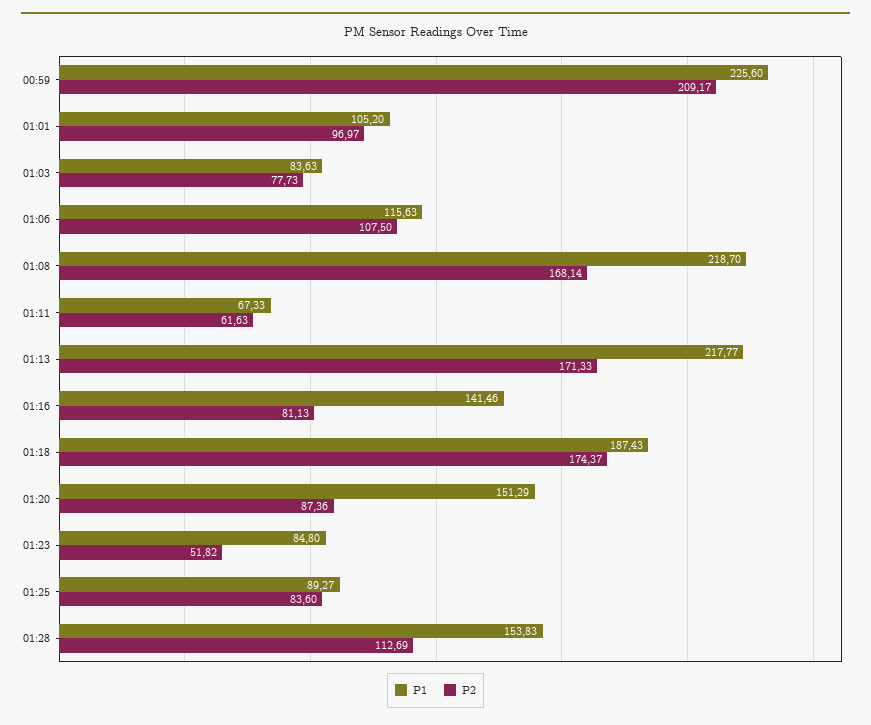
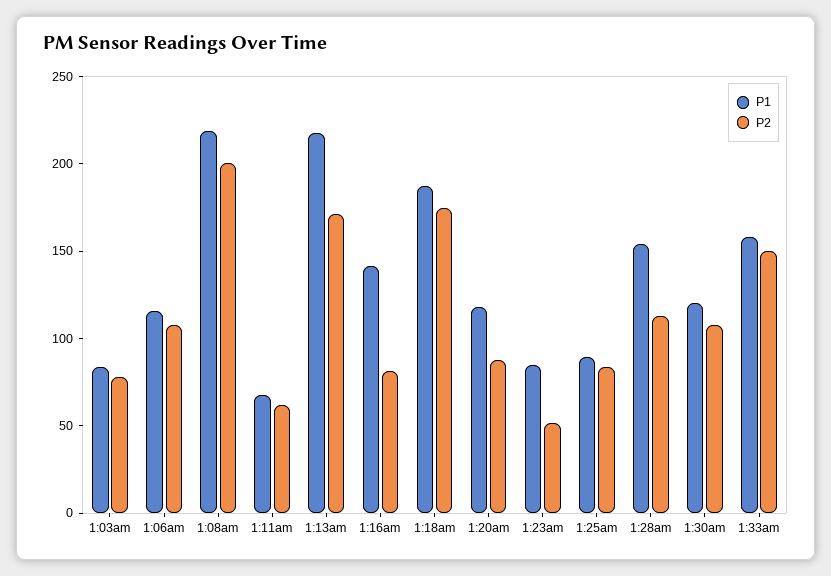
P1, 00:59: 225.6 -> none
P2, 00:59: 209.17 -> none
P1, 01:01: 105.2 -> none
P2, 01:01: 96.97 -> none
P2, 01:08: 168.14 -> 200
P1, 01:20: 151.29 -> 120
P1, 1:30am: none -> 120
P2, 1:30am: none -> 110
P1, 1:33am: none -> 160
P2, 1:33am: none -> 150

